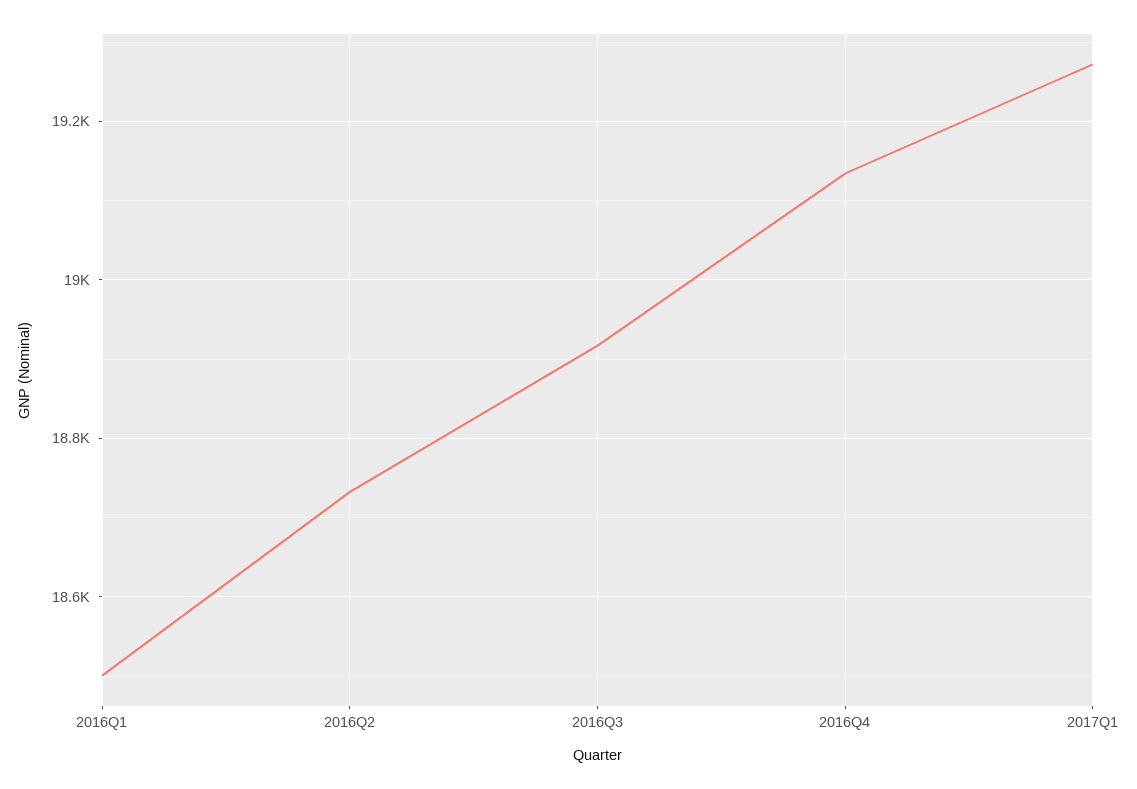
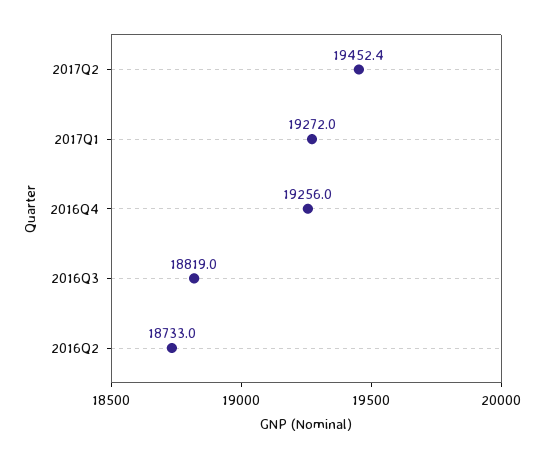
2016Q1: 18500 -> none
2016Q3: 18920 -> 18819
2016Q4: 19140 -> 19256
2017Q2: none -> 19452.4

